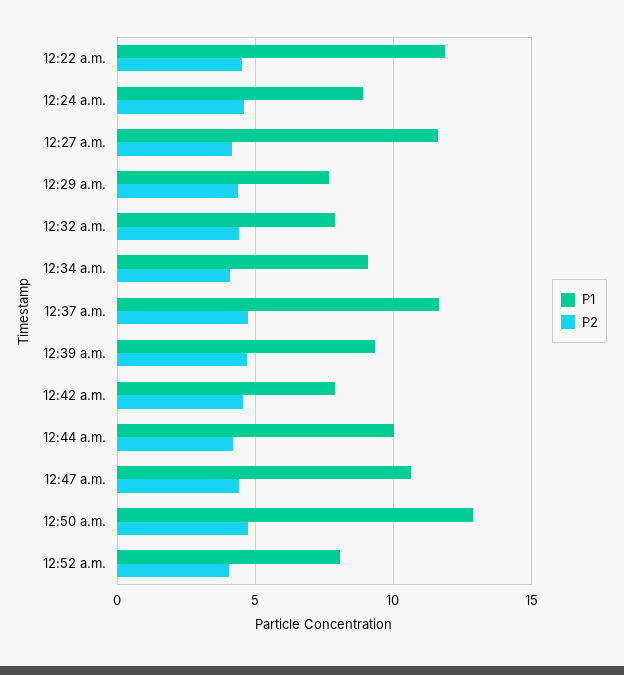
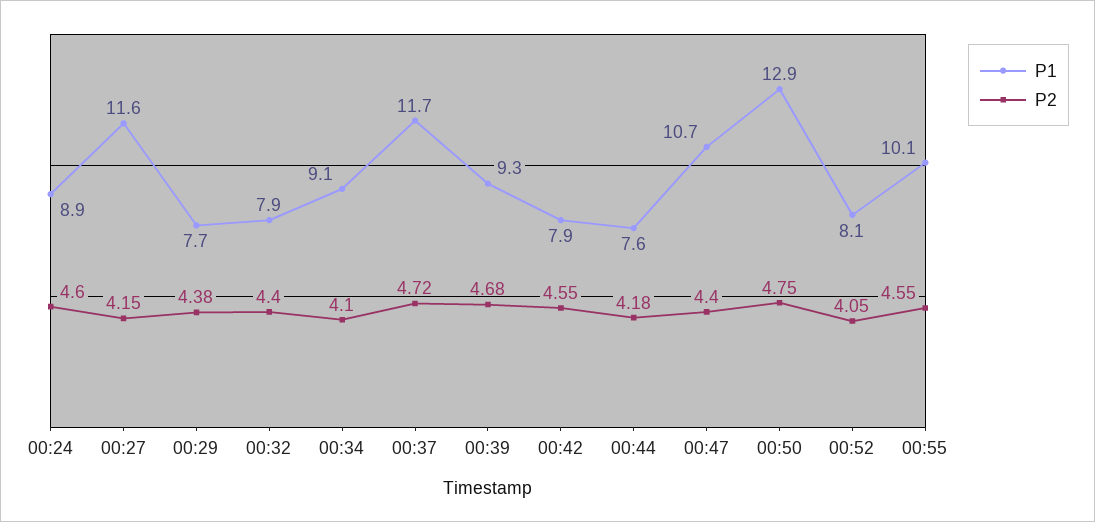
P1, 12:22 a.m.: 12 -> none
P2, 12:22 a.m.: 4.5 -> none
P1, 12:44 a.m.: 10 -> 7.6
P1, 00:55: none -> 10.1
P2, 00:55: none -> 4.55

